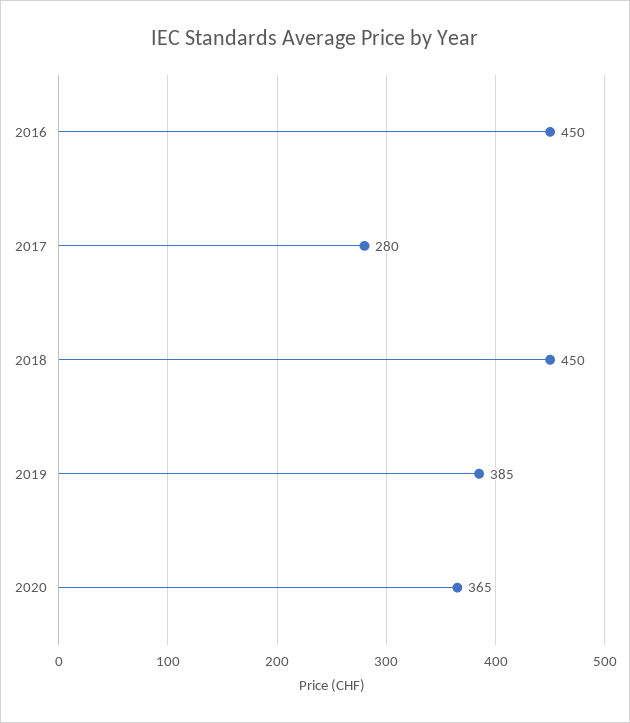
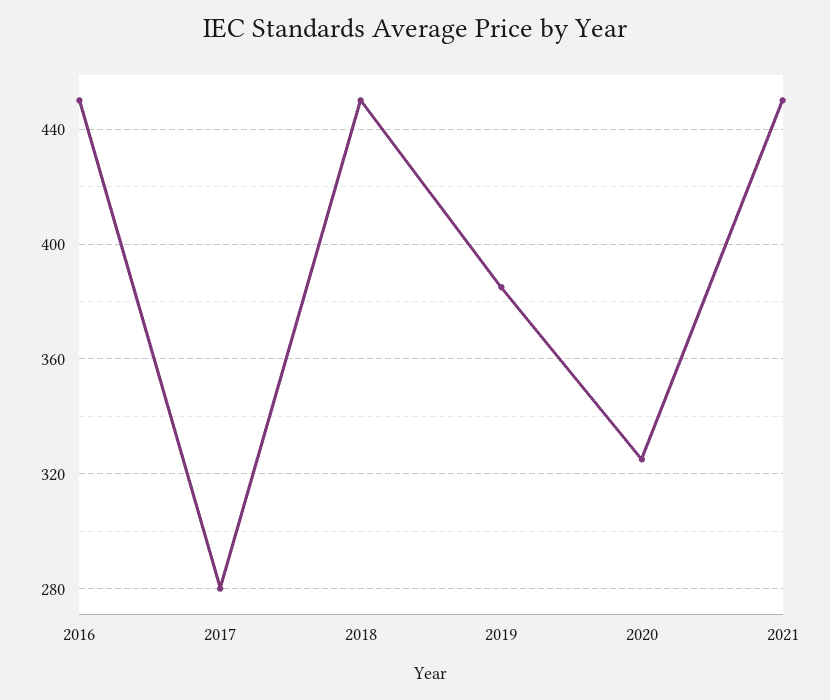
2020: 365 -> 325
2021: none -> 450

